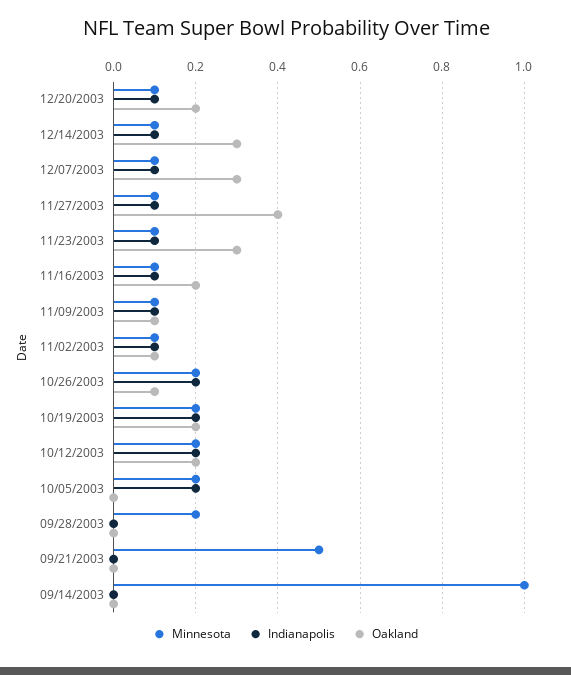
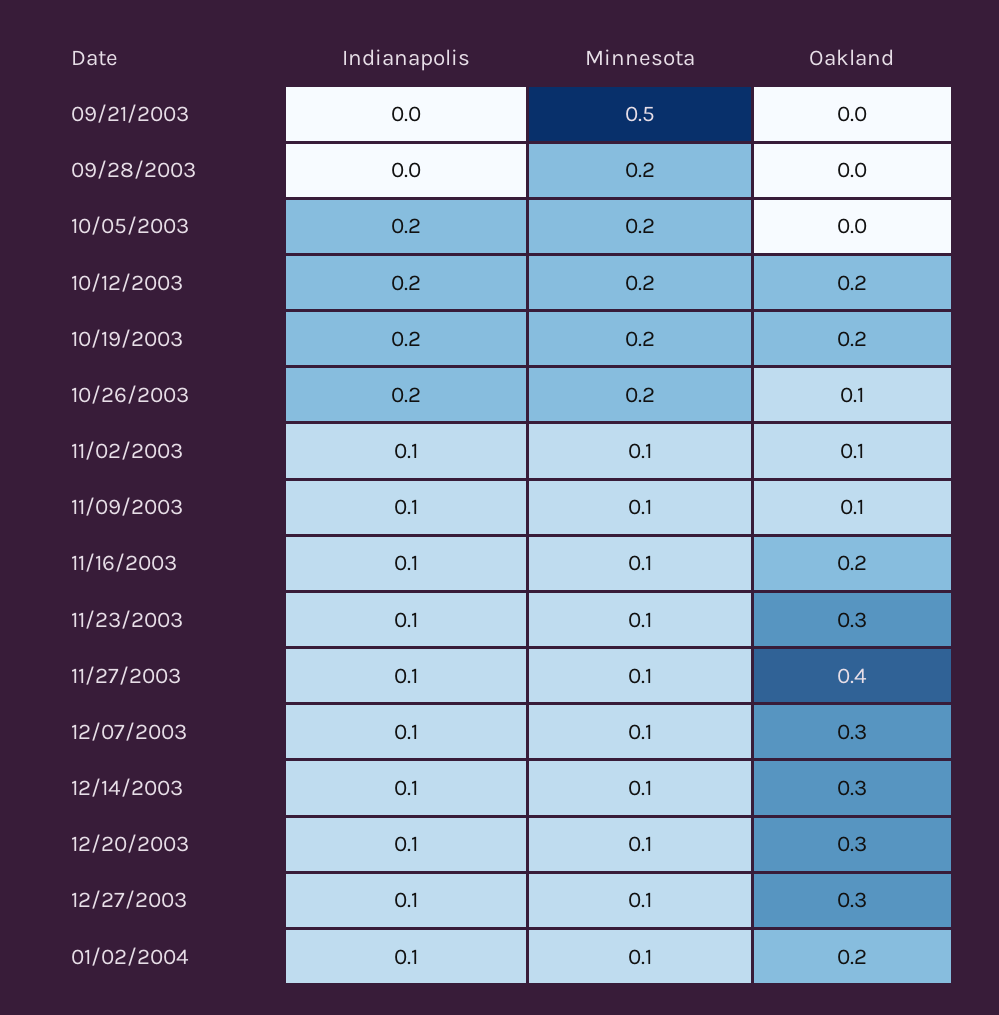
Oakland, 12/20/2003: 0.2 -> 0.3
Minnesota, 09/14/2003: 1 -> none
Indianapolis, 09/14/2003: 0 -> none
Oakland, 09/14/2003: 0 -> none
Indianapolis, 12/27/2003: none -> 0.1
Minnesota, 12/27/2003: none -> 0.1
Oakland, 12/27/2003: none -> 0.3
Indianapolis, 01/02/2004: none -> 0.1
Minnesota, 01/02/2004: none -> 0.1
Oakland, 01/02/2004: none -> 0.2

